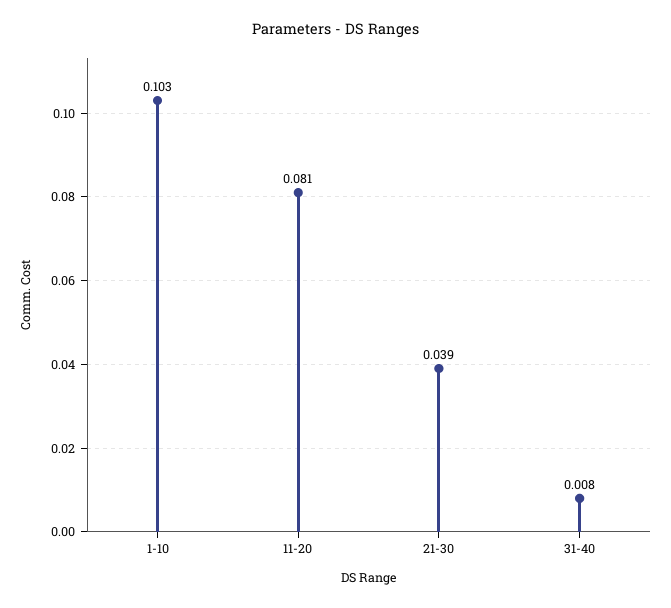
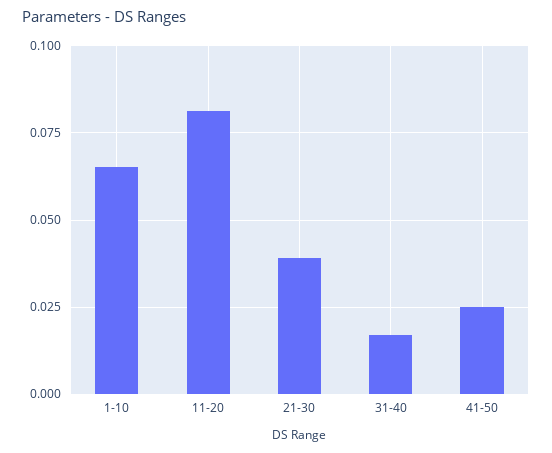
1-10: 0.103 -> 0.065
31-40: 0.008 -> 0.0175
41-50: none -> 0.025

